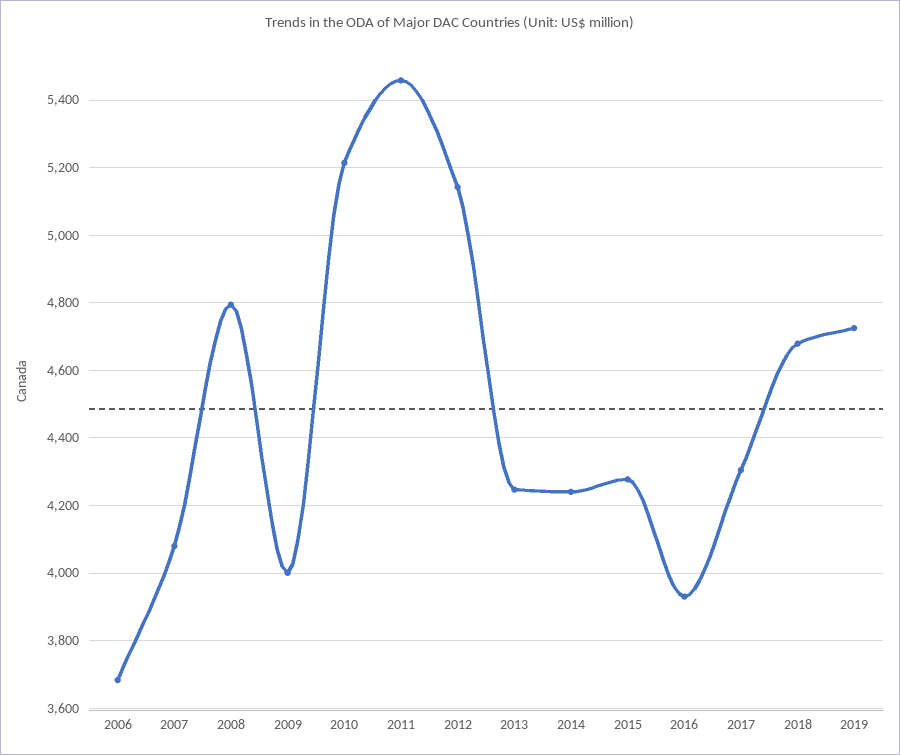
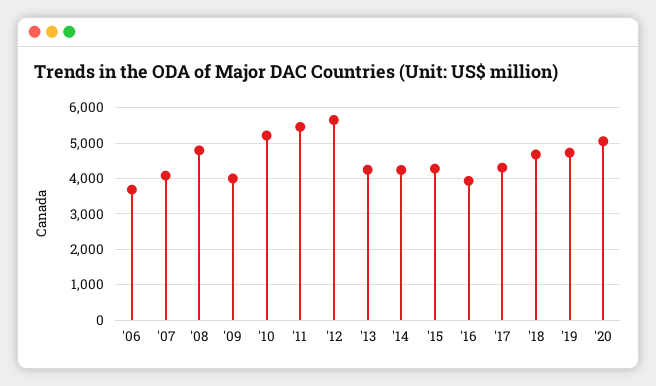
2012: 5140 -> 5600
'20: none -> 5000

